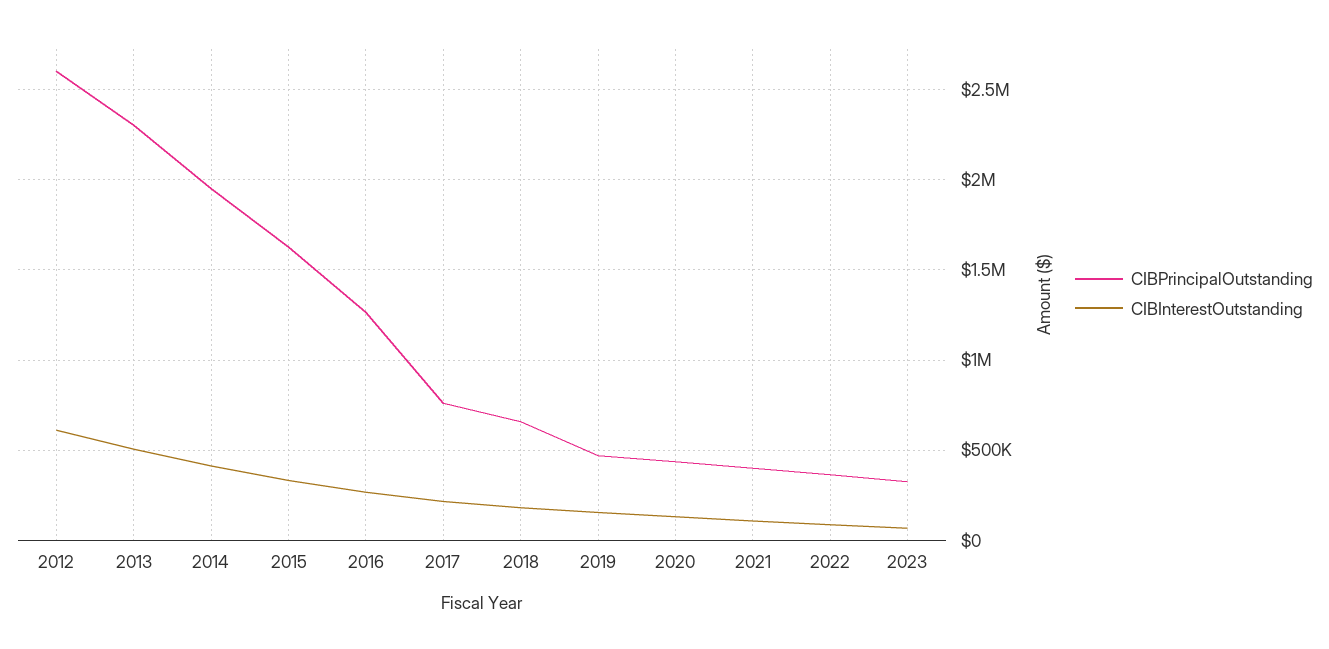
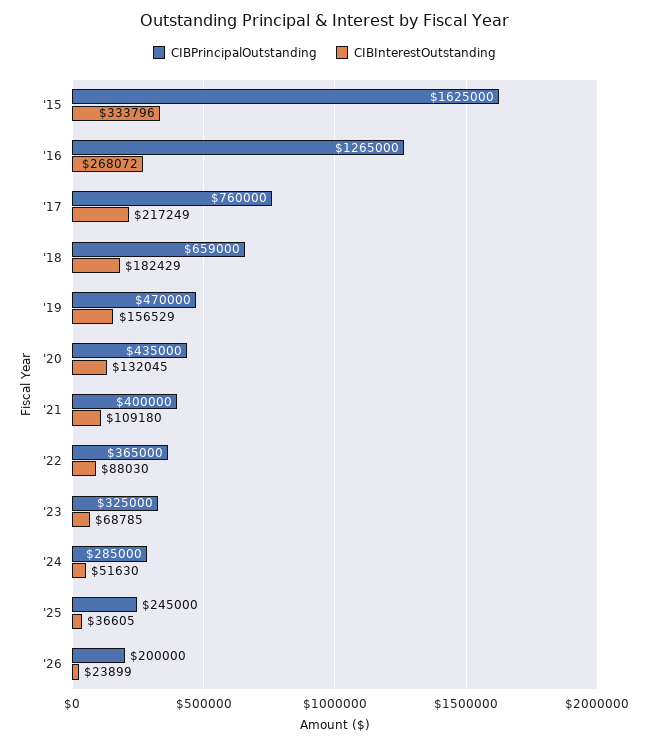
CIBPrincipalOutstanding, 2012: 2600000 -> none
CIBInterestOutstanding, 2012: 600000 -> none
CIBPrincipalOutstanding, 2013: 2300000 -> none
CIBInterestOutstanding, 2013: 500000 -> none
CIBPrincipalOutstanding, 2014: 1950000 -> none
CIBInterestOutstanding, 2014: 400000 -> none
CIBPrincipalOutstanding, '24: none -> 285000
CIBInterestOutstanding, '24: none -> 51630
CIBPrincipalOutstanding, '25: none -> 245000
CIBInterestOutstanding, '25: none -> 36605
CIBPrincipalOutstanding, '26: none -> 200000
CIBInterestOutstanding, '26: none -> 23899

